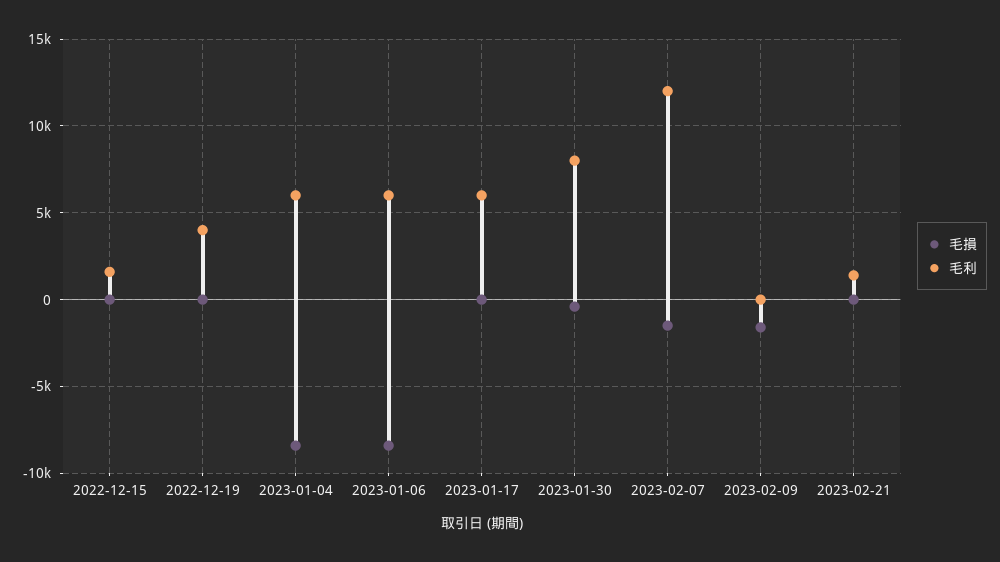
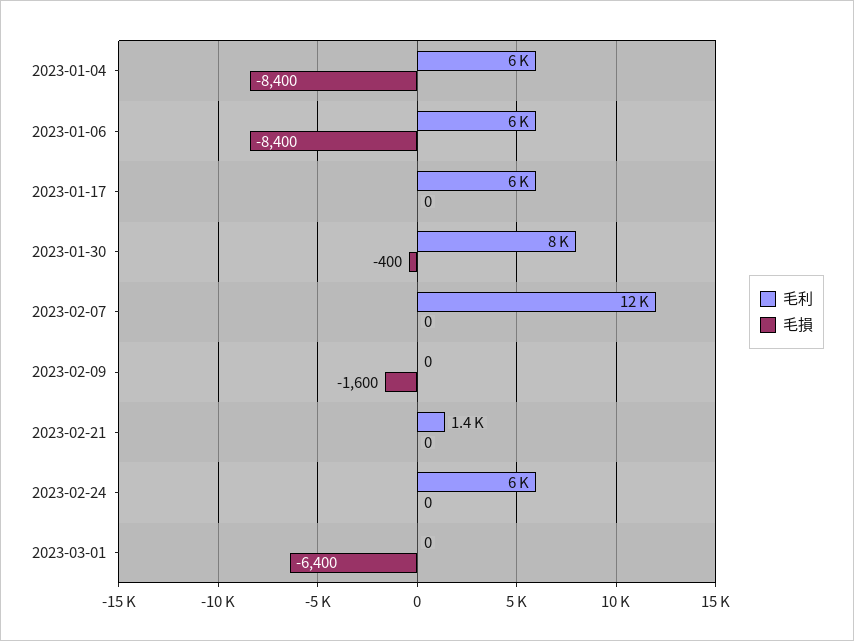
毛損, 2022-12-15: 0 -> none
毛利, 2022-12-15: 1500 -> none
毛損, 2022-12-19: 0 -> none
毛利, 2022-12-19: 4000 -> none
毛損, 2023-02-07: -1500 -> 0
毛利, 2023-02-24: none -> 6000
毛損, 2023-02-24: none -> 0
毛利, 2023-03-01: none -> 0
毛損, 2023-03-01: none -> -6400

